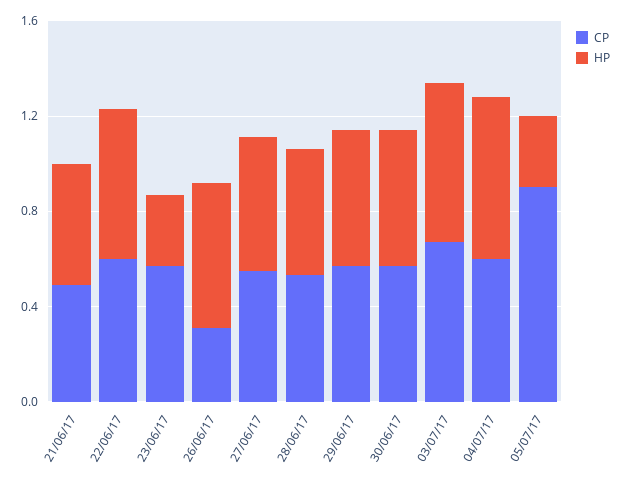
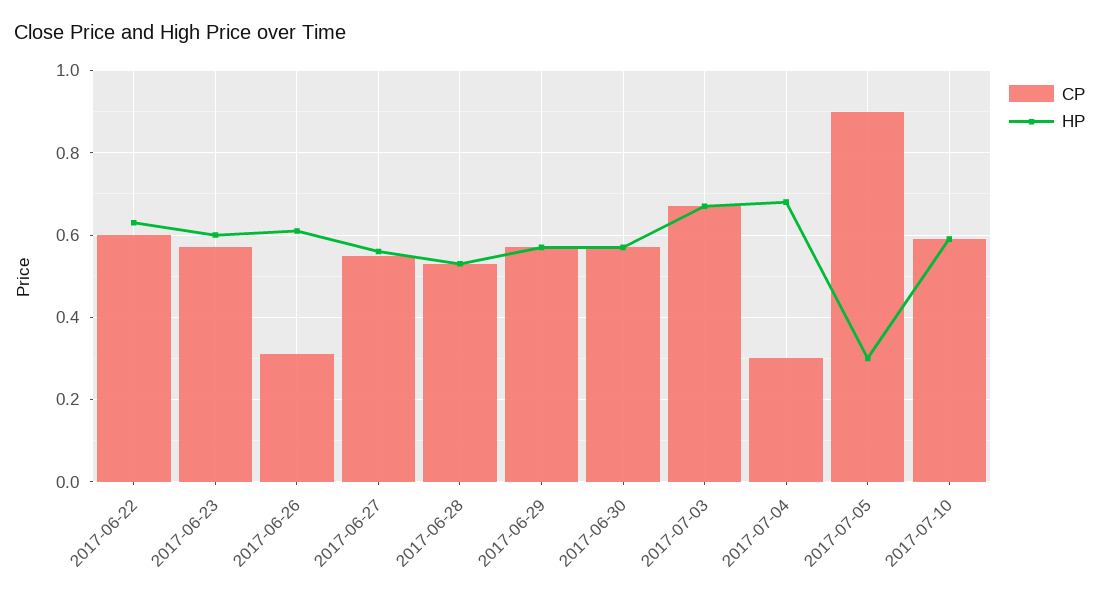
CP, 21/06/17: 0.5 -> none
HP, 21/06/17: 0.5 -> none
HP, 23/06/17: 0.3 -> 0.6
CP, 04/07/17: 0.6 -> 0.3
CP, 2017-07-10: none -> 0.6
HP, 2017-07-10: none -> 0.6

